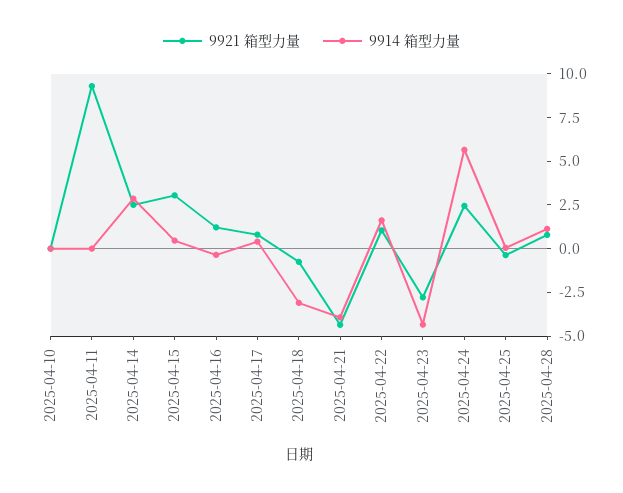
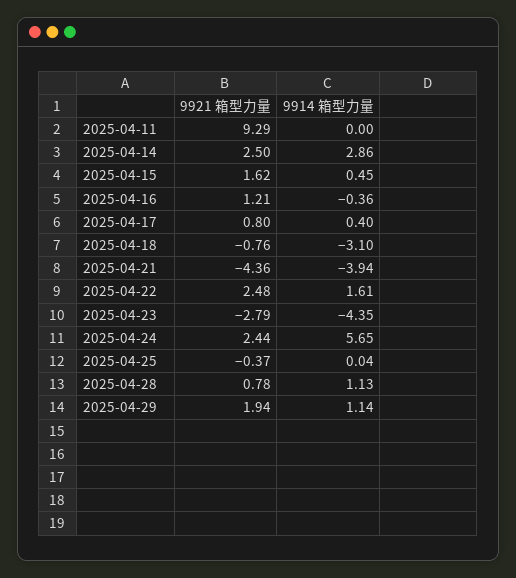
9921 箱型力量, 2025-04-10: 0 -> none
9914 箱型力量, 2025-04-10: 0 -> none
9921 箱型力量, 2025-04-15: 3 -> 1.62
9921 箱型力量, 2025-04-22: 1 -> 2.48
9921 箱型力量, 2025-04-29: none -> 1.94
9914 箱型力量, 2025-04-29: none -> 1.14

